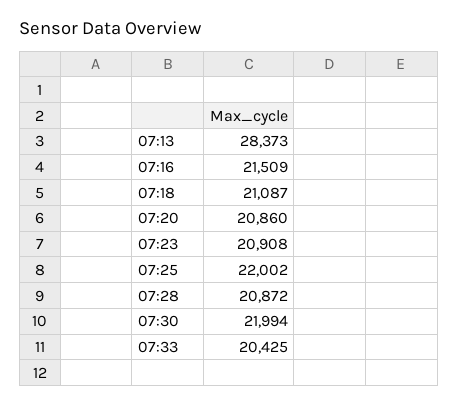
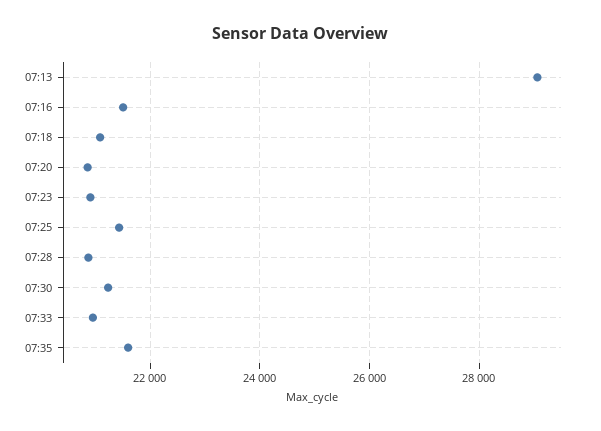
07:13: 28373 -> 29000
07:25: 22002 -> 21400
07:30: 21994 -> 21200
07:33: 20425 -> 21000
07:35: none -> 21600

